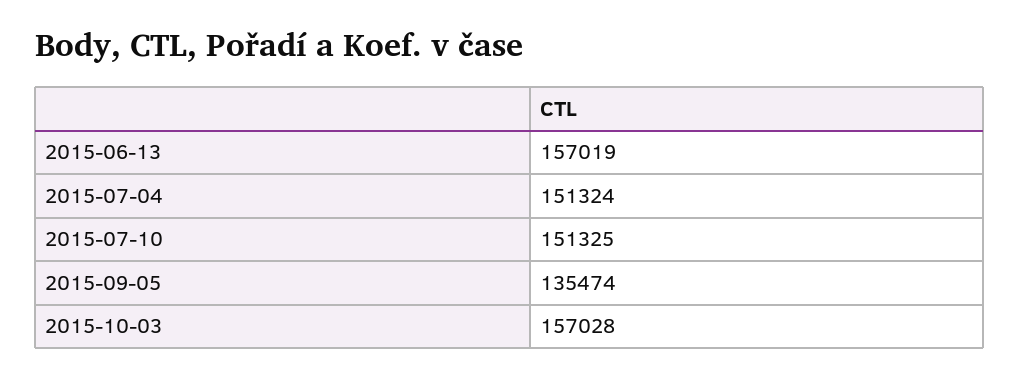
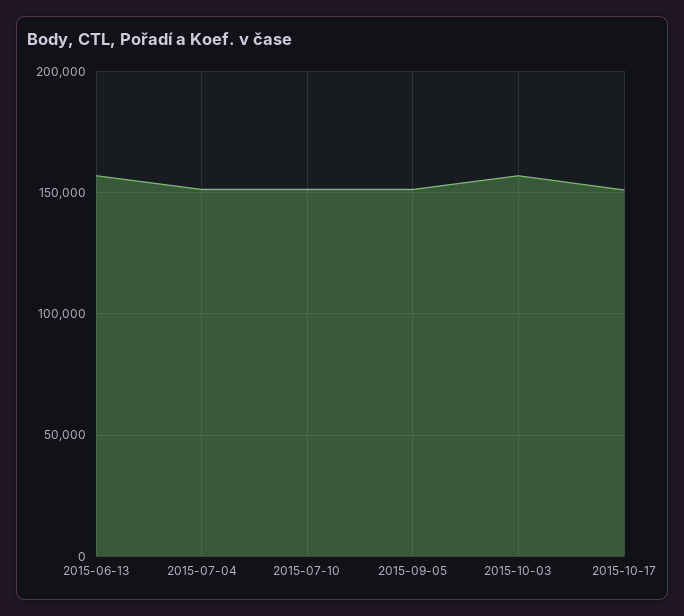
2015-09-05: 135474 -> 150000
2015-10-17: none -> 150000

